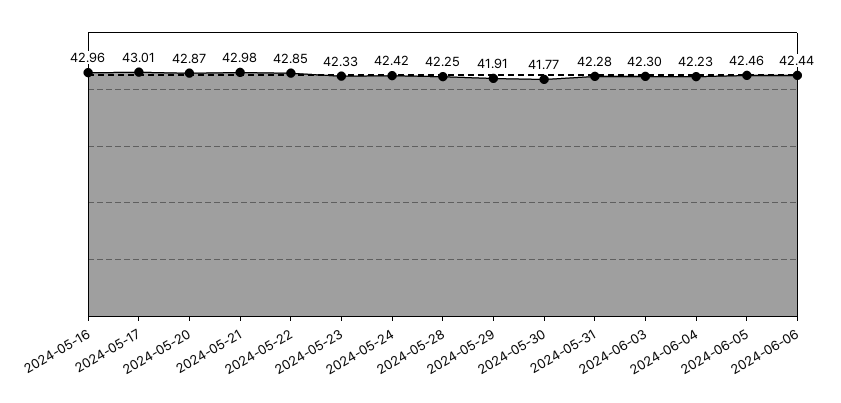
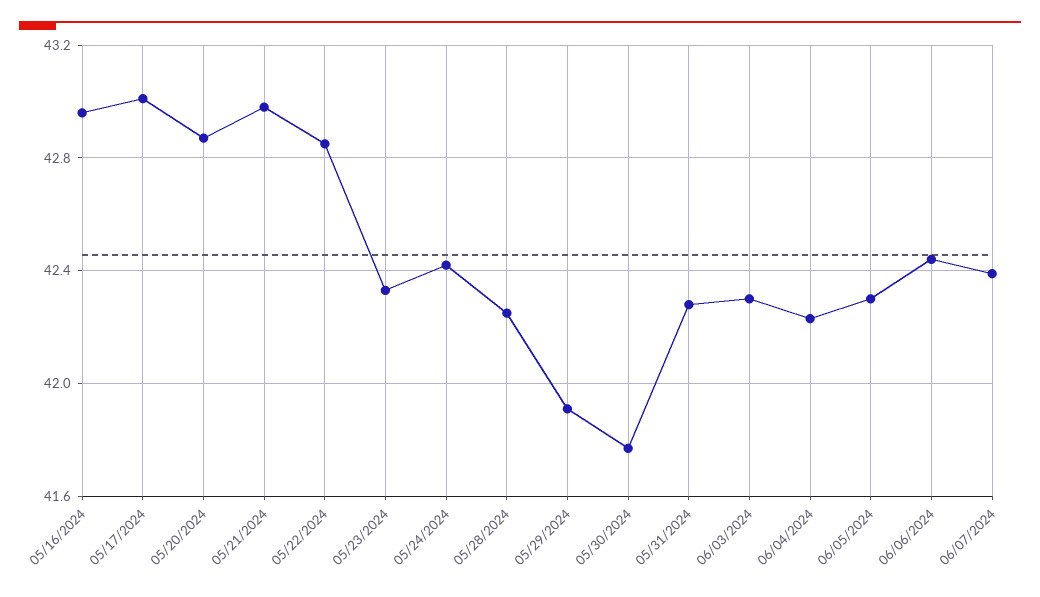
2024-06-05: 42.46 -> 42.3
06/07/2024: none -> 42.4

